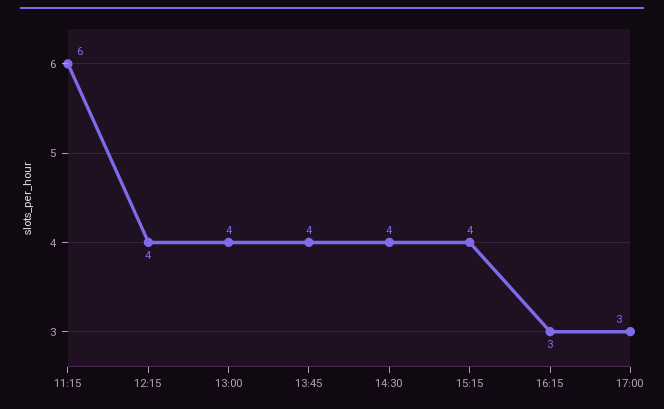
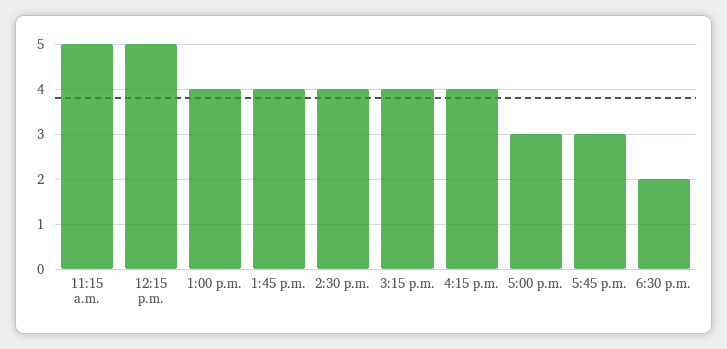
11:15: 6 -> 5
12:15: 4 -> 5
16:15: 3 -> 4
5:45 p.m.: none -> 3
6:30 p.m.: none -> 2

